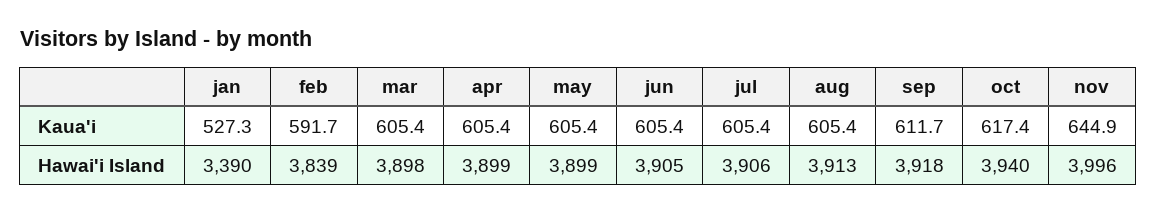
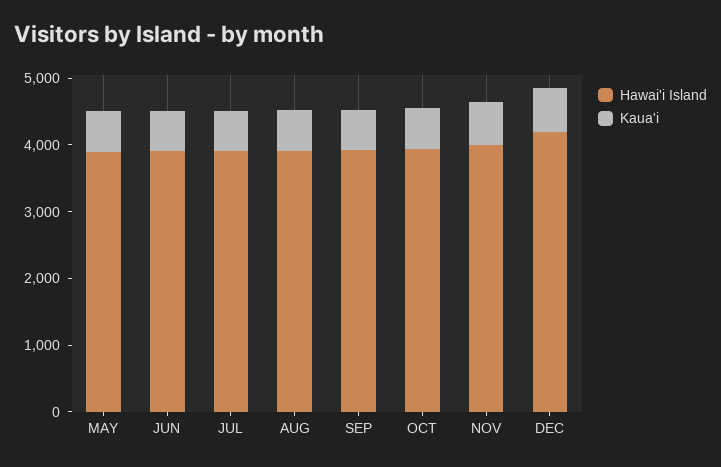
Kaua'i, jan: 527.3 -> none
Kaua'i, feb: 591.7 -> none
Kaua'i, mar: 605.4 -> none
Kaua'i, apr: 605.4 -> none
Hawai'i Island, jan: 3390 -> none
Hawai'i Island, feb: 3839 -> none
Hawai'i Island, mar: 3898 -> none
Hawai'i Island, apr: 3899 -> none
Hawai'i Island, DEC: none -> 4200
Kaua'i, DEC: none -> 600

